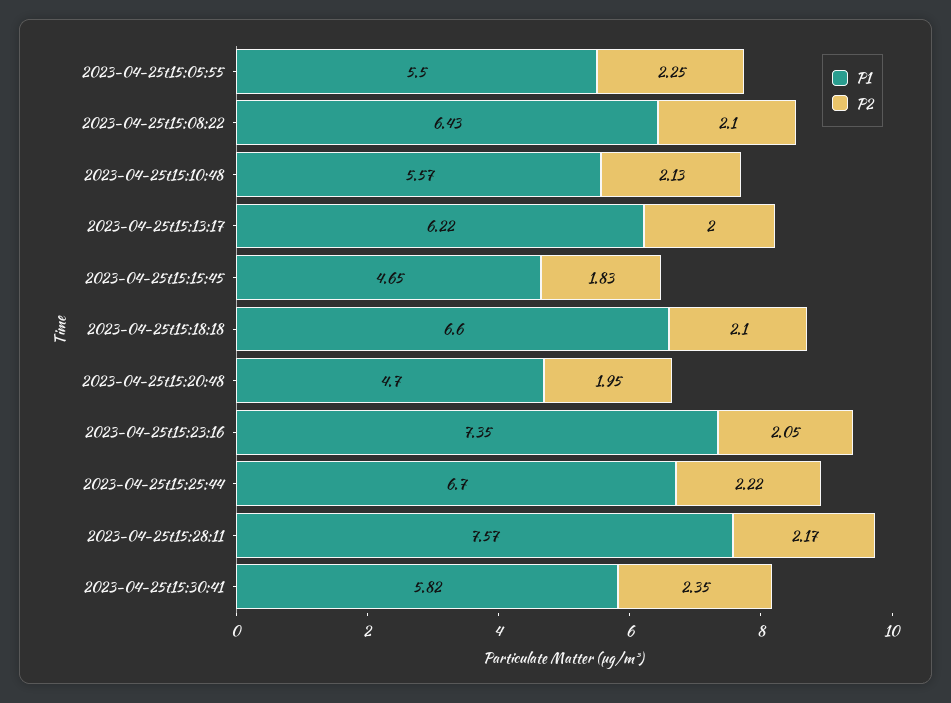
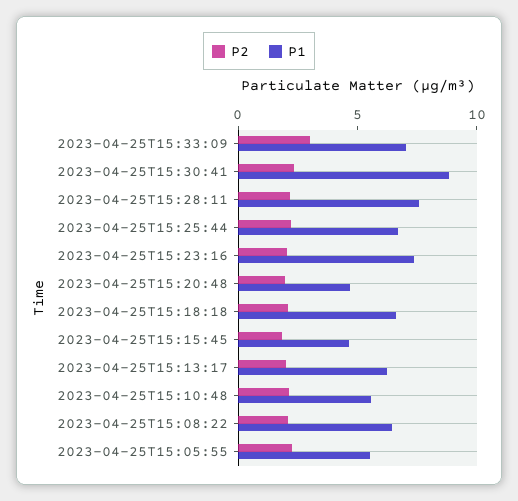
P1, 2023-04-25t15:30:41: 5.82 -> 9
P2, 2023-04-25T15:33:09: none -> 3
P1, 2023-04-25T15:33:09: none -> 7

